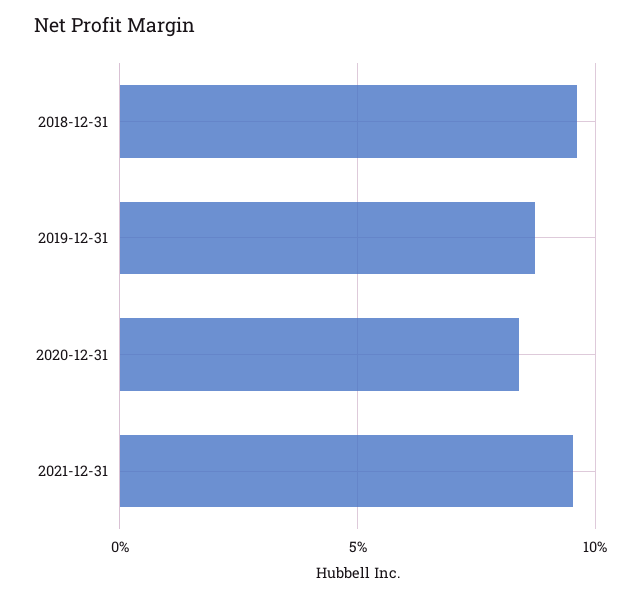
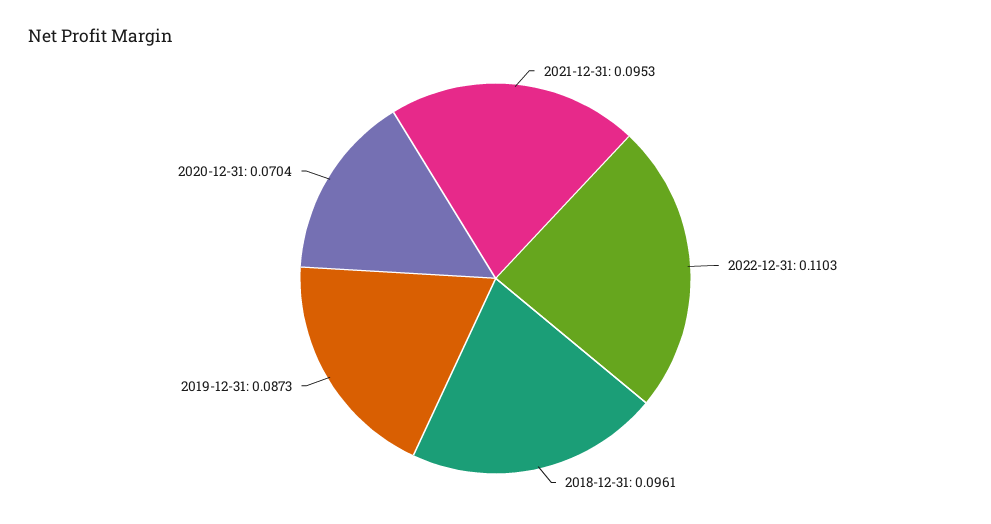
2020-12-31: 0.085 -> 0.0704
2022-12-31: none -> 0.1103

